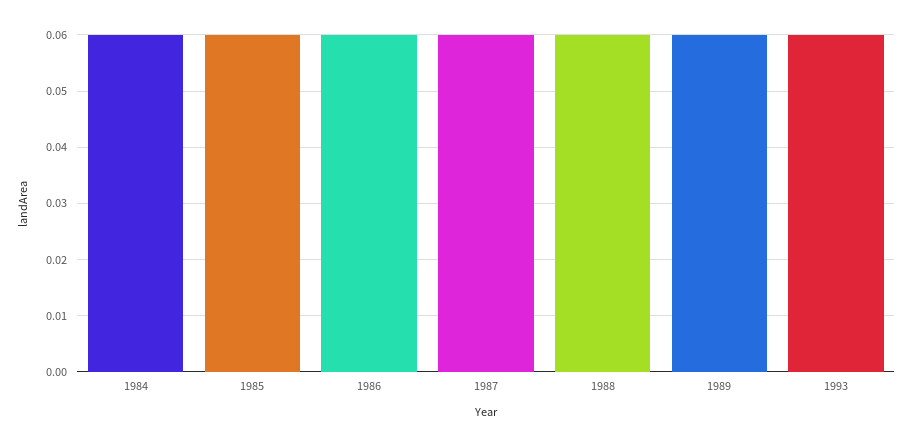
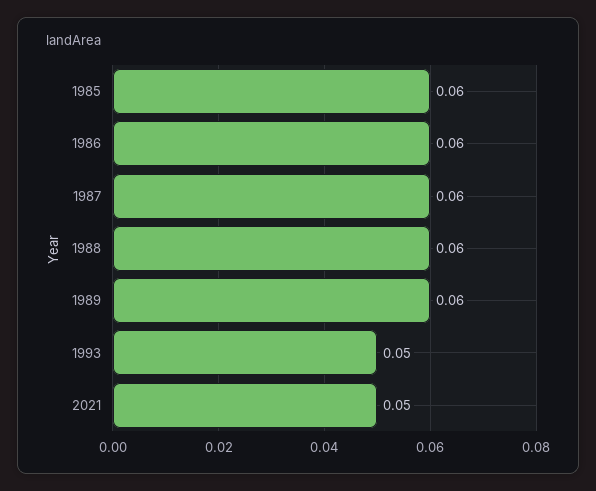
1984: 0.06 -> none
1993: 0.06 -> 0.05
2021: none -> 0.05

